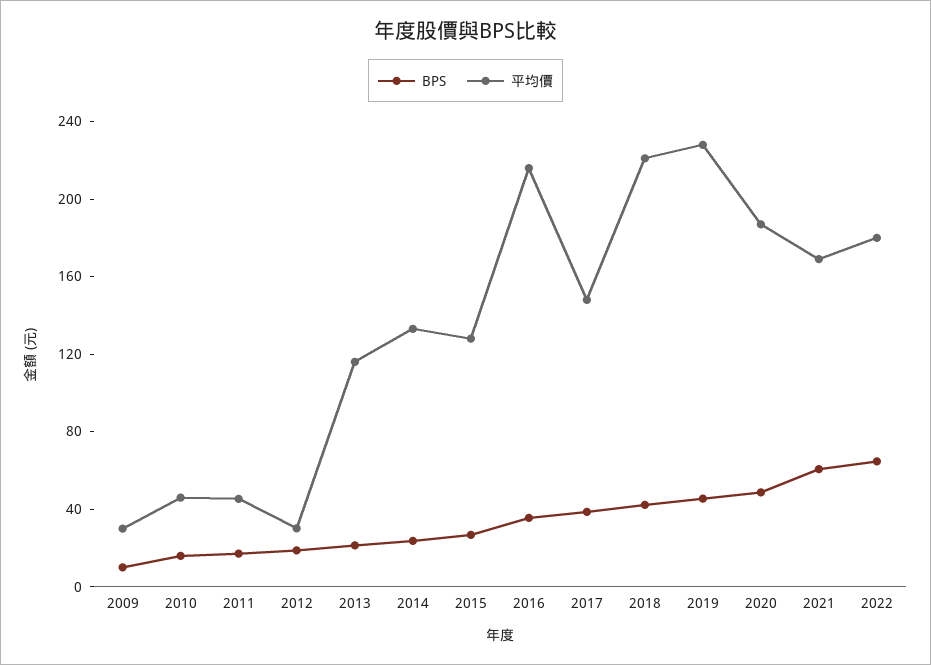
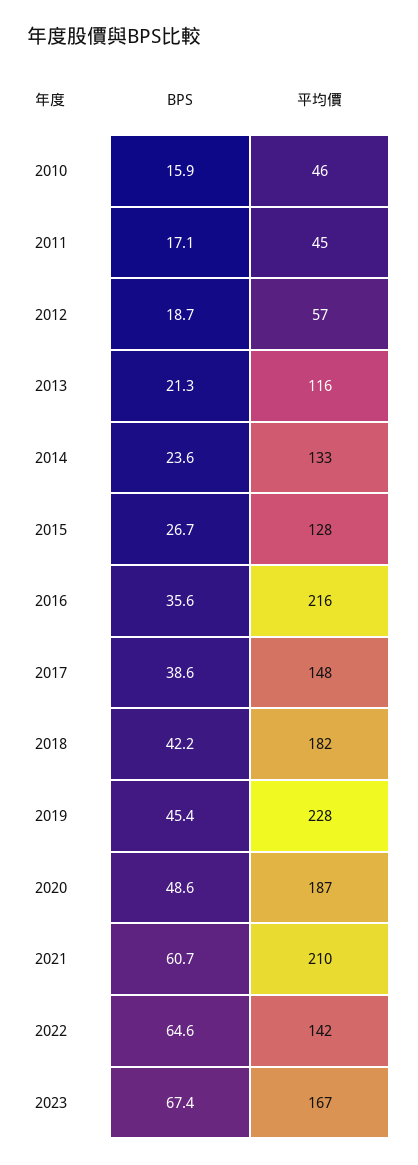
BPS, 2009: 10 -> none
平均價, 2009: 30 -> none
平均價, 2012: 30 -> 57
平均價, 2018: 220 -> 182
平均價, 2021: 170 -> 210
平均價, 2022: 180 -> 142
BPS, 2023: none -> 67.4
平均價, 2023: none -> 167

